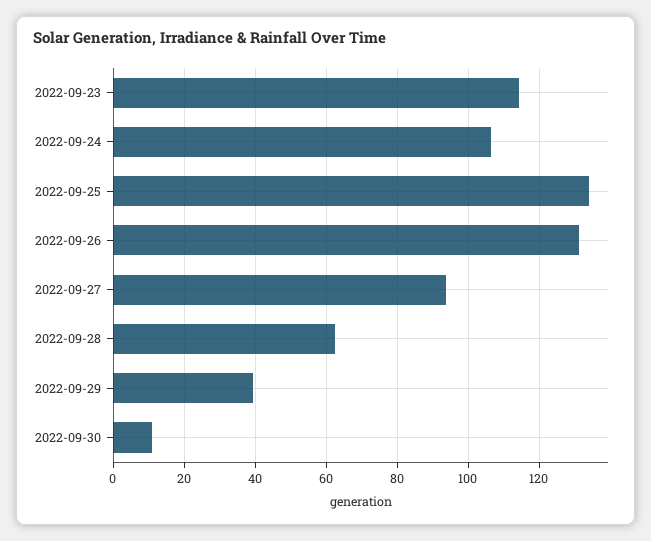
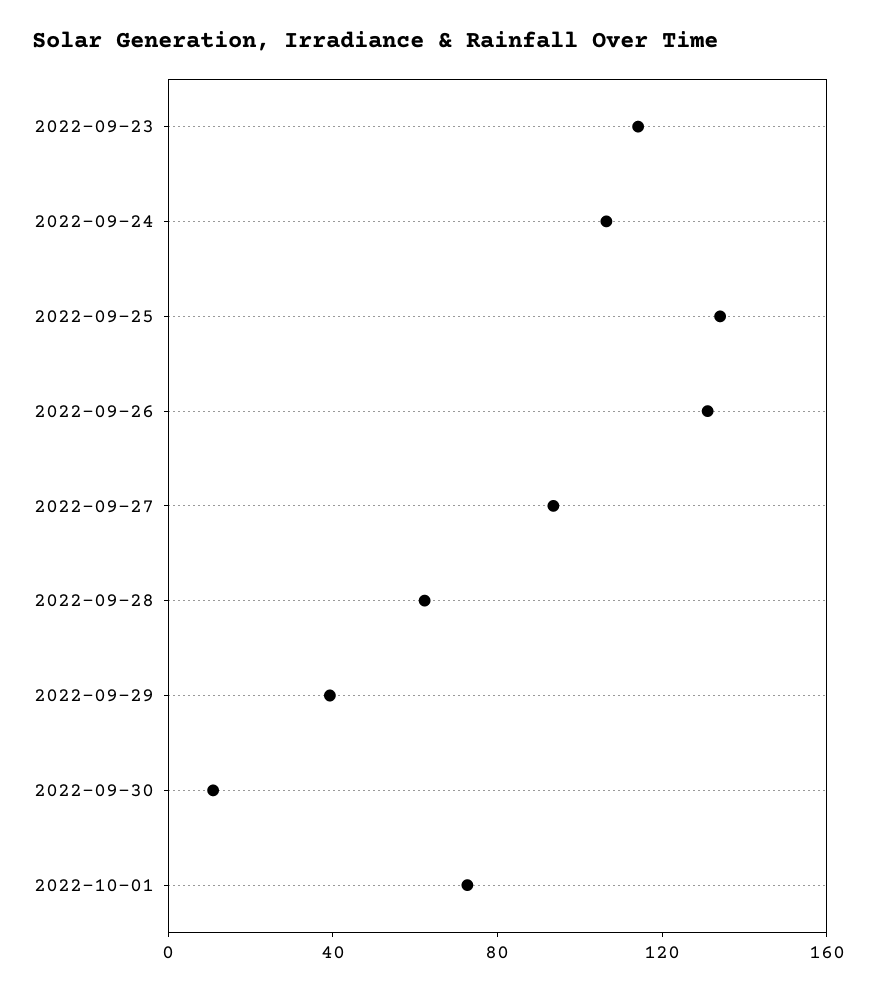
2022-10-01: none -> 70

